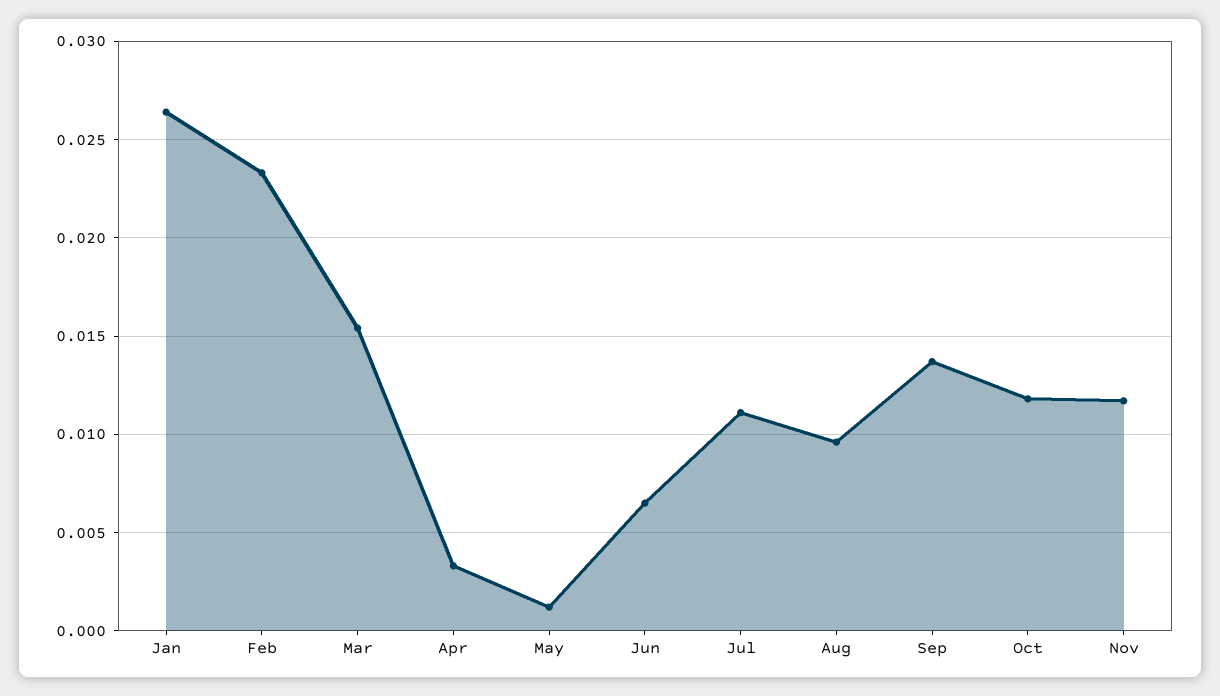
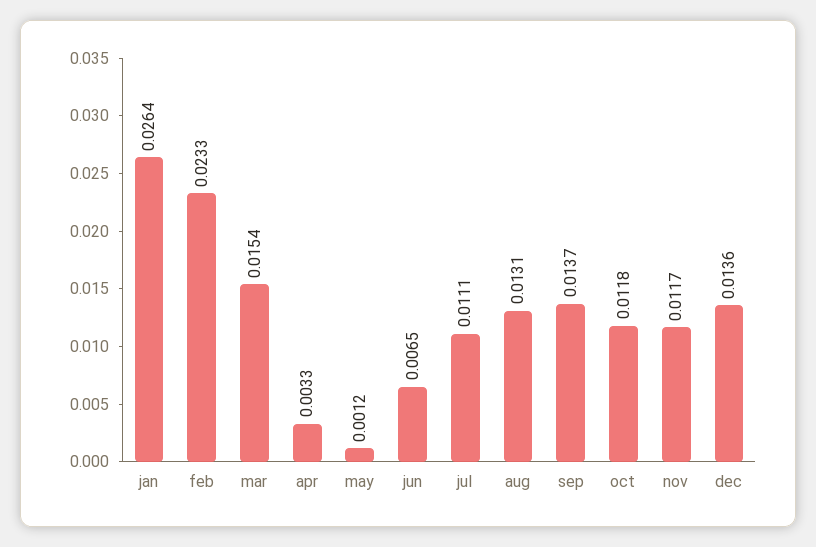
Aug: 0.0095 -> 0.0131
dec: none -> 0.0136

